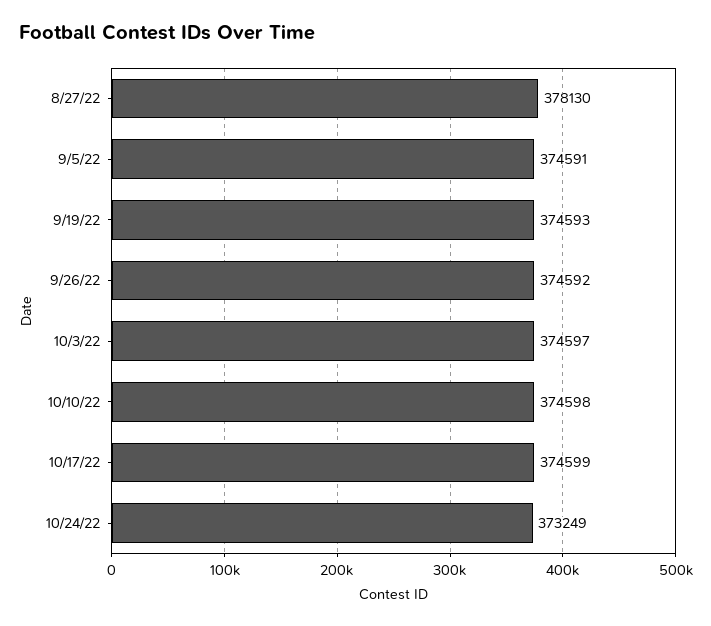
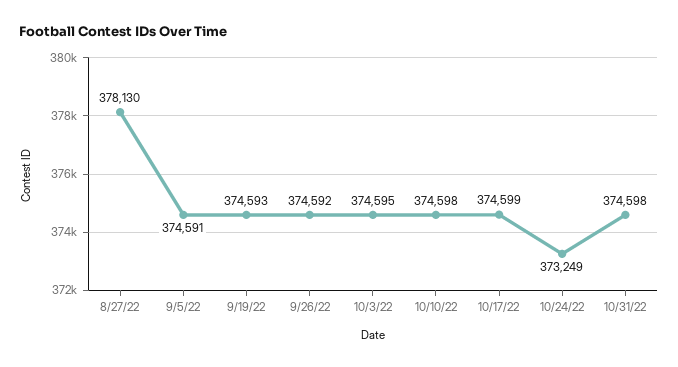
10/3/22: 374597 -> 374595
10/31/22: none -> 374598

